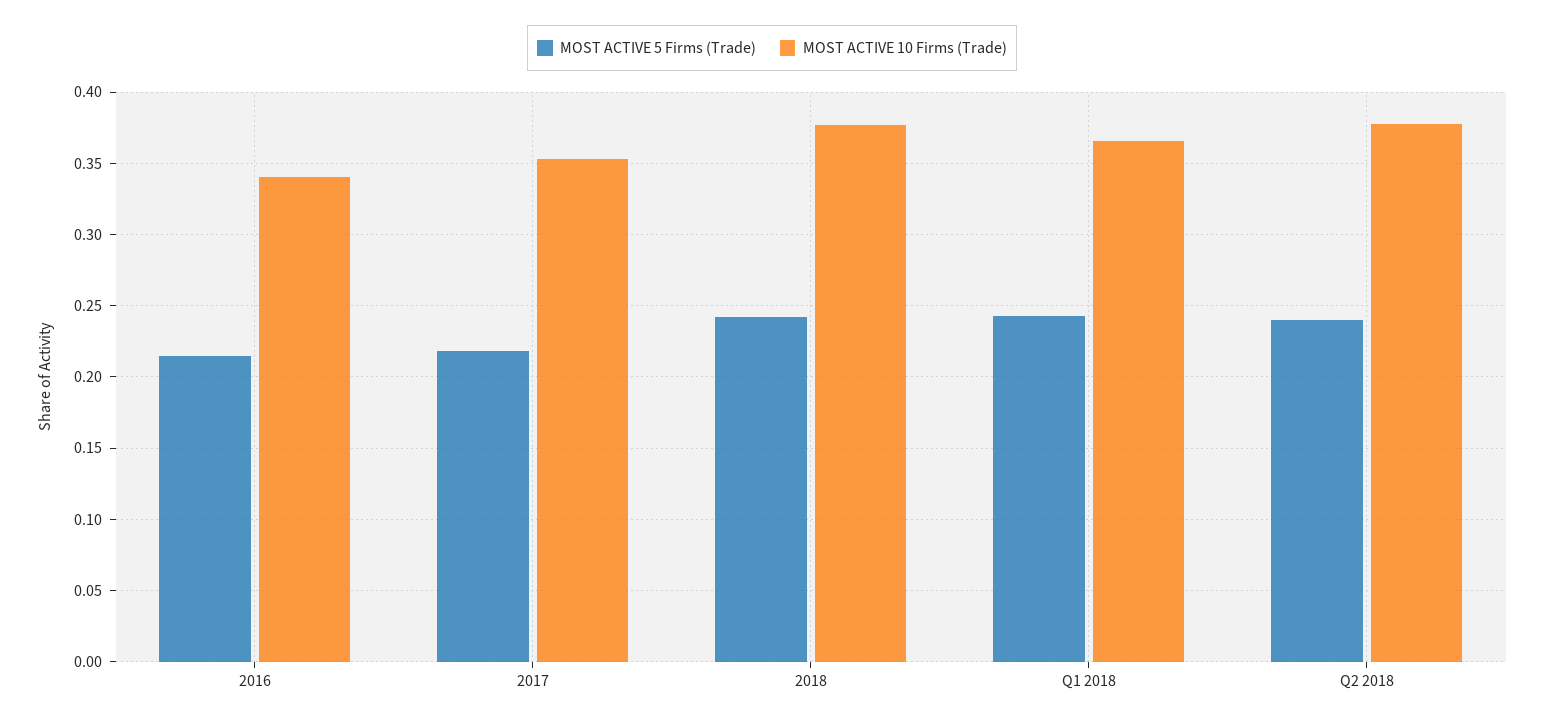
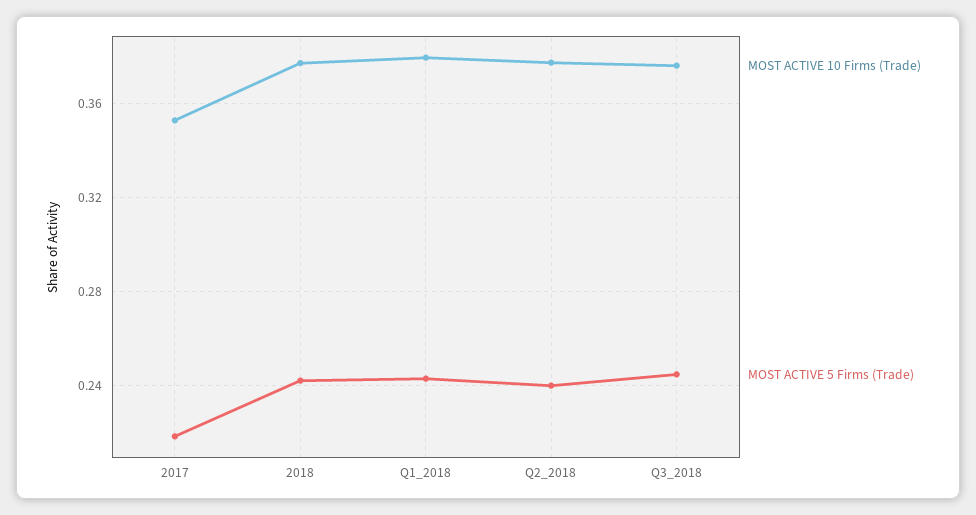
MOST ACTIVE 5 Firms (Trade), 2016: 0.215 -> none
MOST ACTIVE 10 Firms (Trade), 2016: 0.34 -> none
MOST ACTIVE 10 Firms (Trade), Q1 2018: 0.365 -> 0.38
MOST ACTIVE 10 Firms (Trade), Q3_2018: none -> 0.375
MOST ACTIVE 5 Firms (Trade), Q3_2018: none -> 0.245

